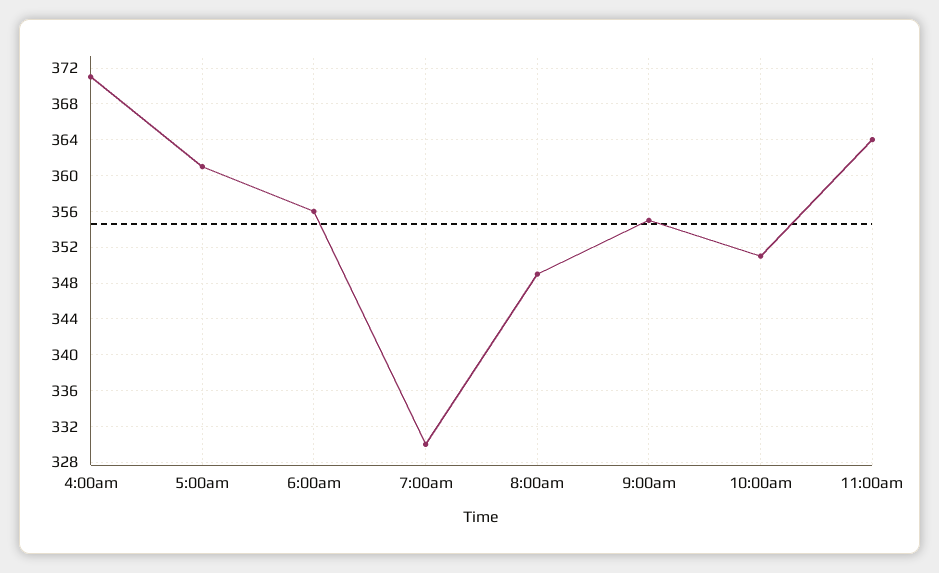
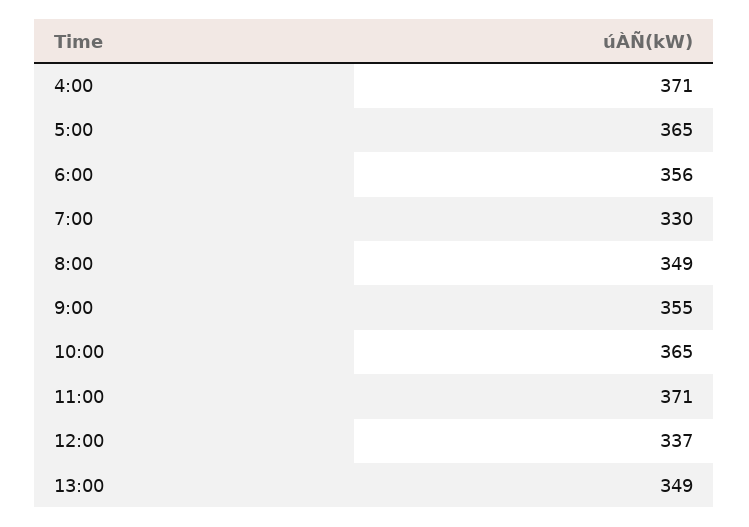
5:00am: 361 -> 365
10:00am: 351 -> 365
11:00am: 364 -> 371
12:00: none -> 337
13:00: none -> 349

